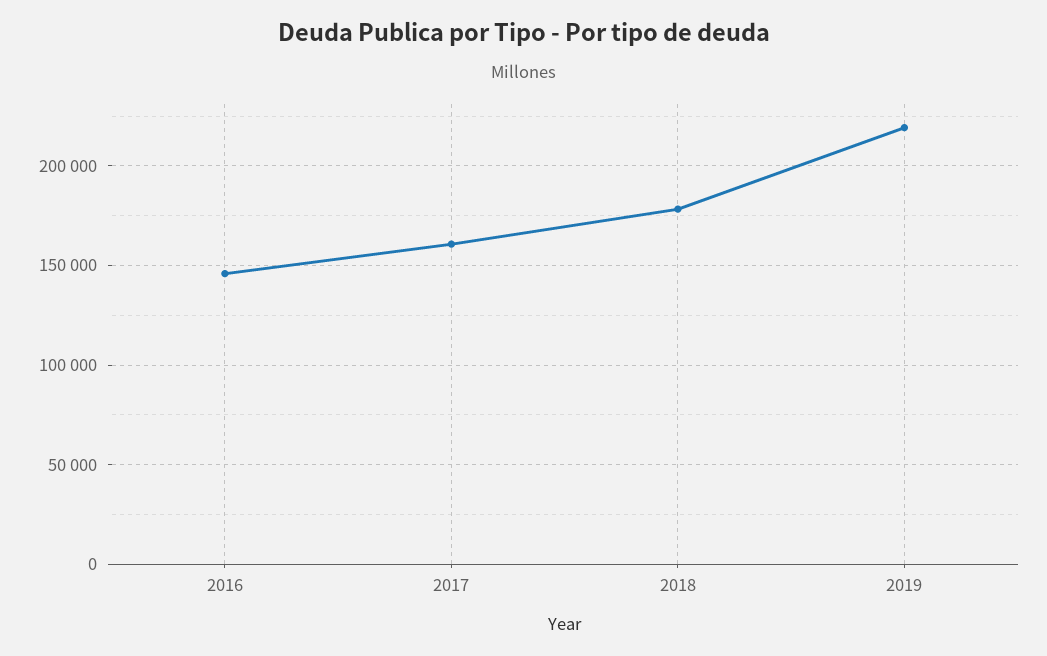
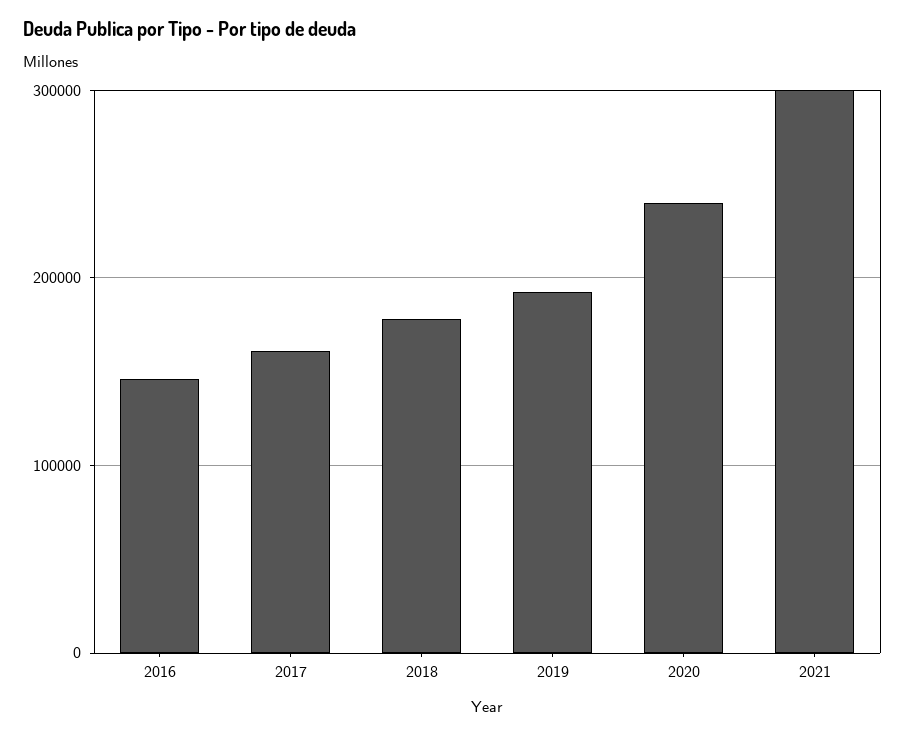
2019: 220000 -> 190000
2020: none -> 240000
2021: none -> 300000

